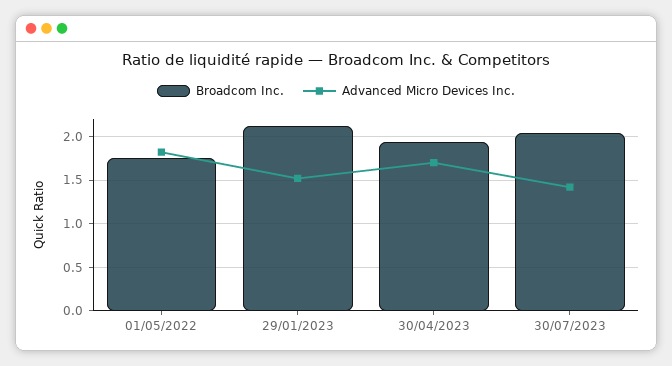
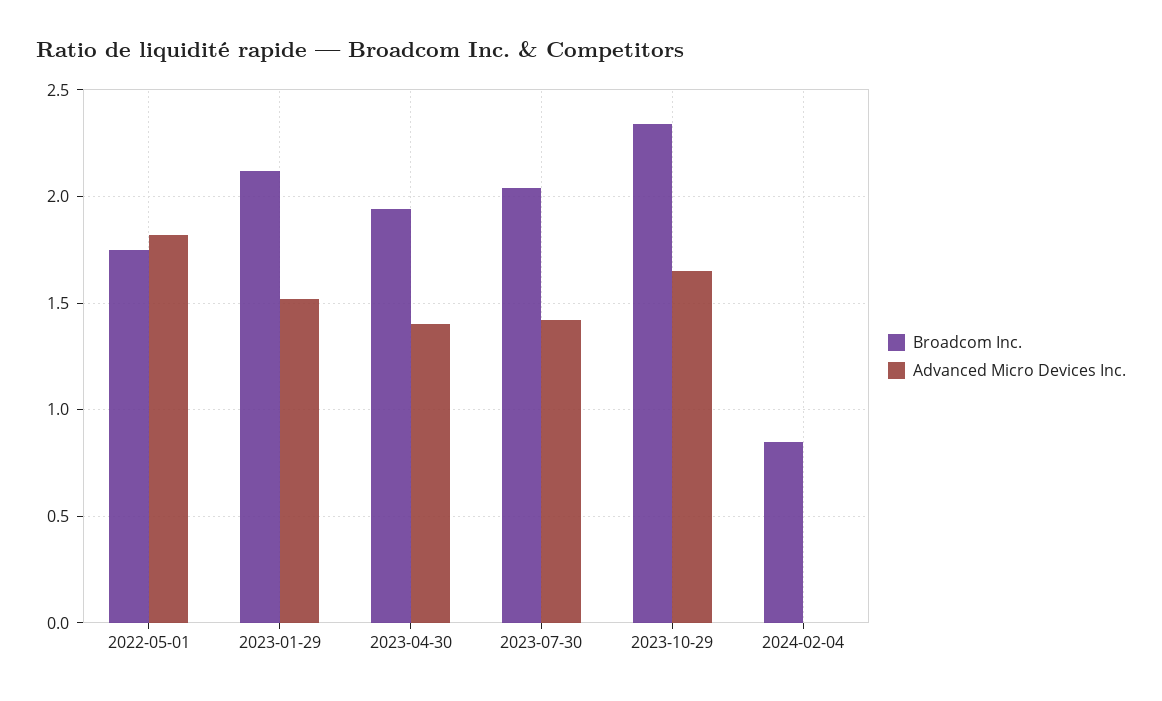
Advanced Micro Devices Inc., 30/04/2023: 1.7 -> 1.4
Broadcom Inc., 2023-10-29: none -> 2.35
Advanced Micro Devices Inc., 2023-10-29: none -> 1.65
Broadcom Inc., 2024-02-04: none -> 0.85
Advanced Micro Devices Inc., 2024-02-04: none -> 0

